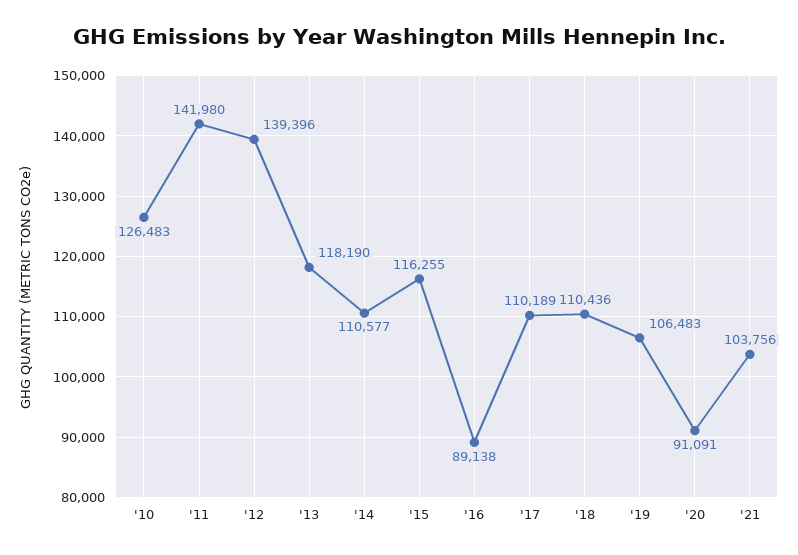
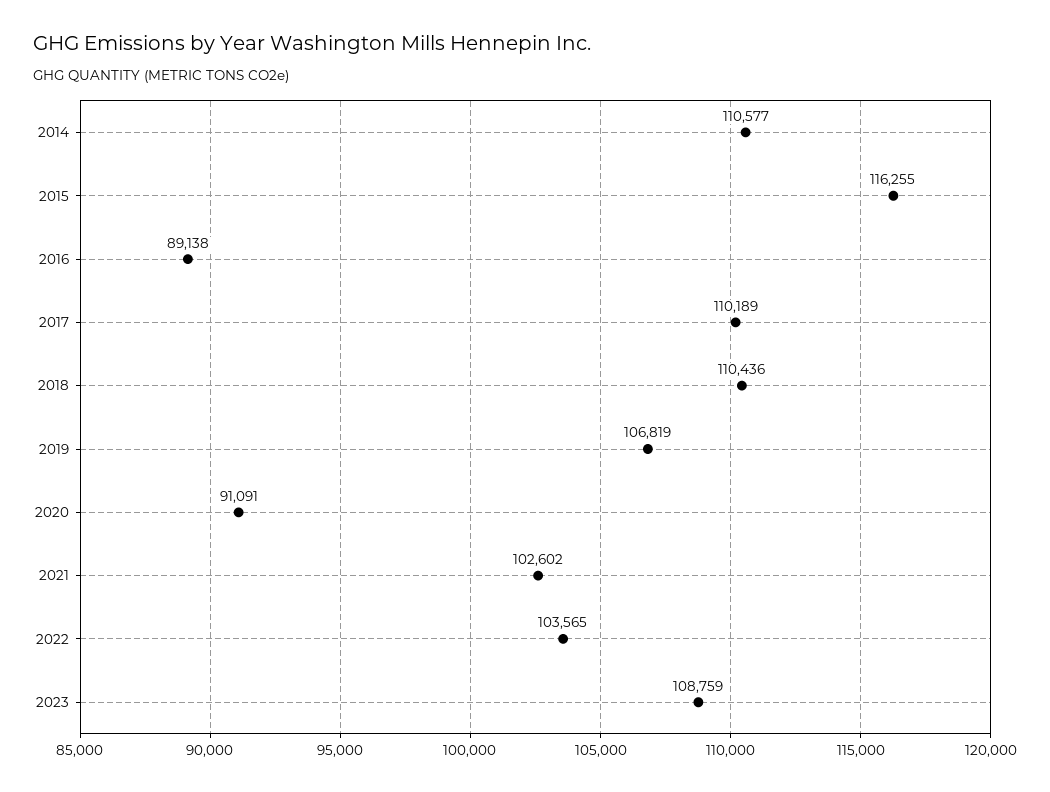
'10: 126483 -> none
'11: 141980 -> none
'12: 139396 -> none
'13: 118190 -> none
'19: 106483 -> 106819
'21: 103756 -> 102602
2022: none -> 103565
2023: none -> 108759

